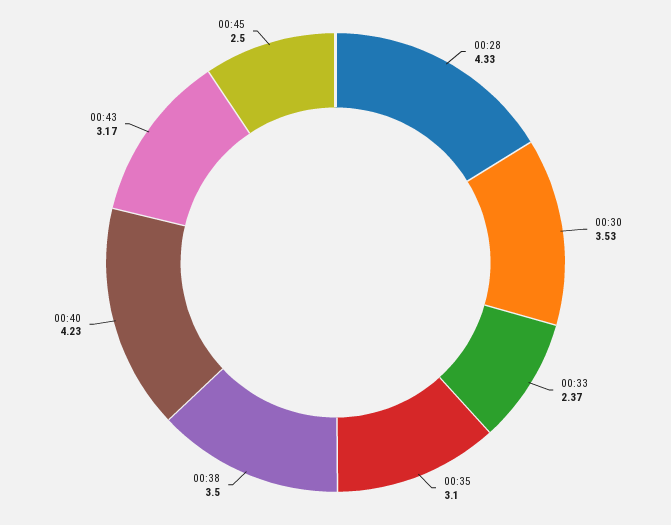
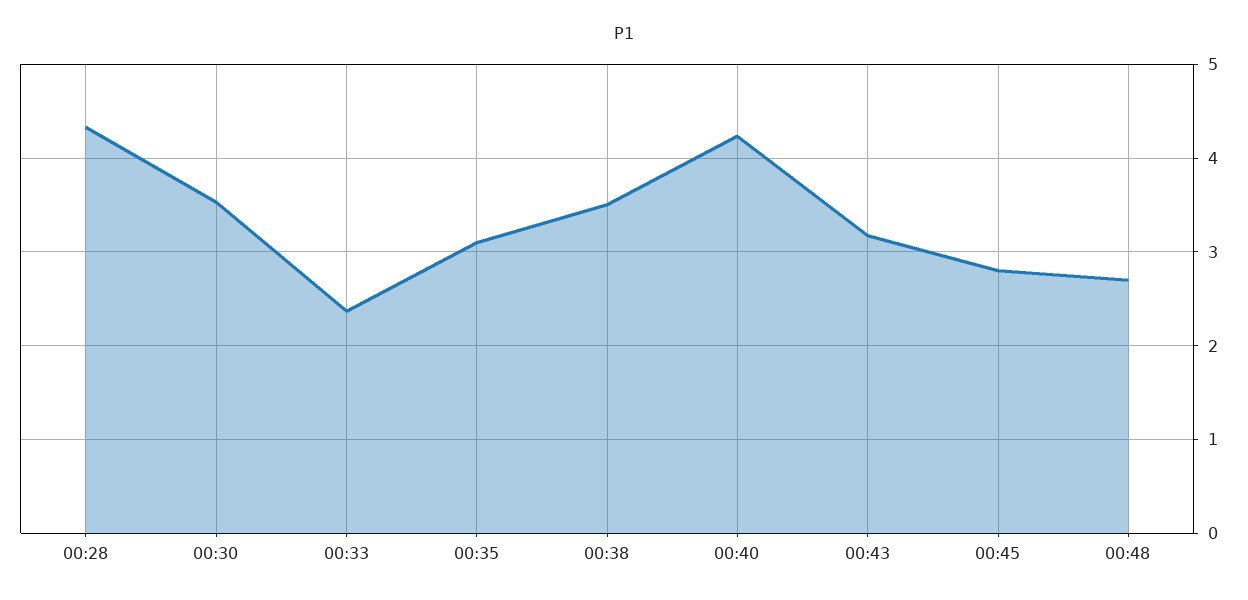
00:45: 2.5 -> 2.8
00:48: none -> 2.7

